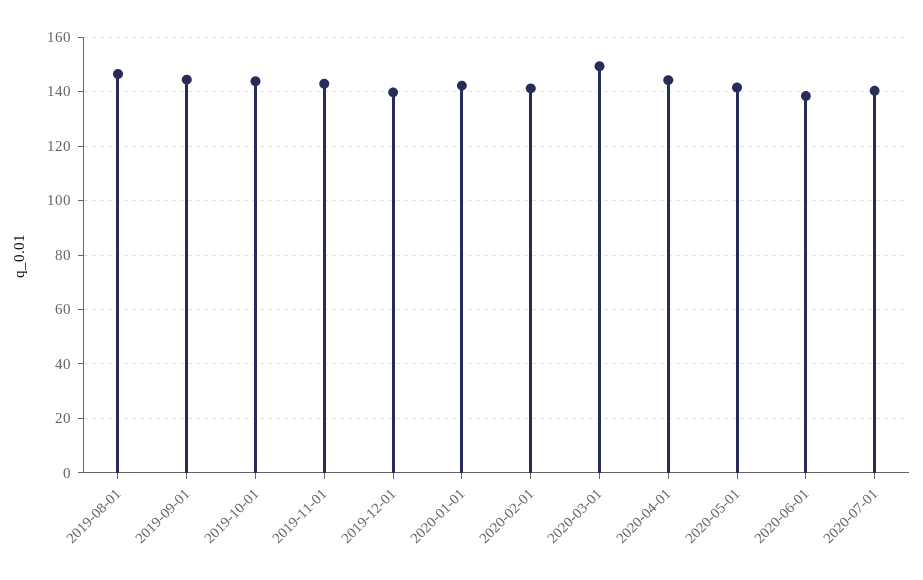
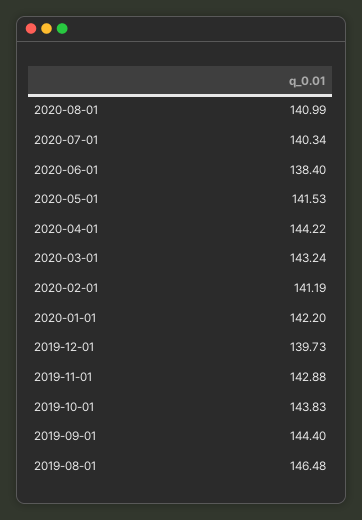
2020-03-01: 150 -> 143.24
2020-08-01: none -> 140.99

